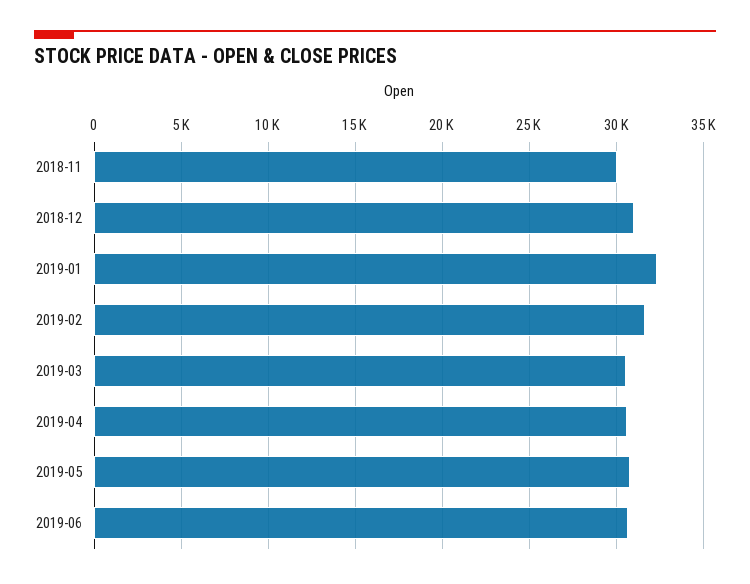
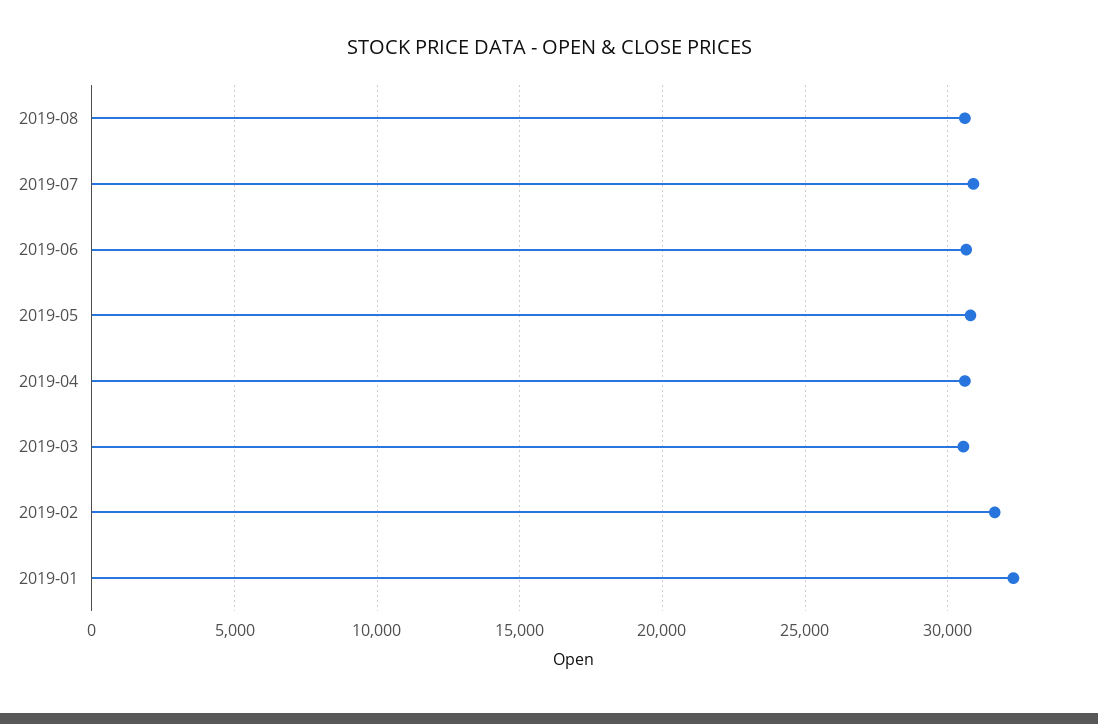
2018-11: 30000 -> none
2018-12: 31000 -> none
2019-08: none -> 30500
2019-07: none -> 31000

